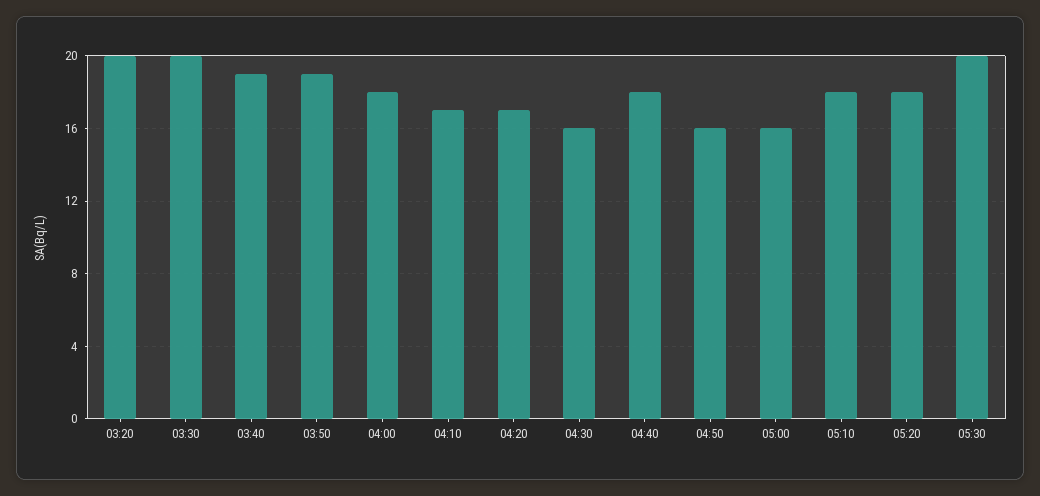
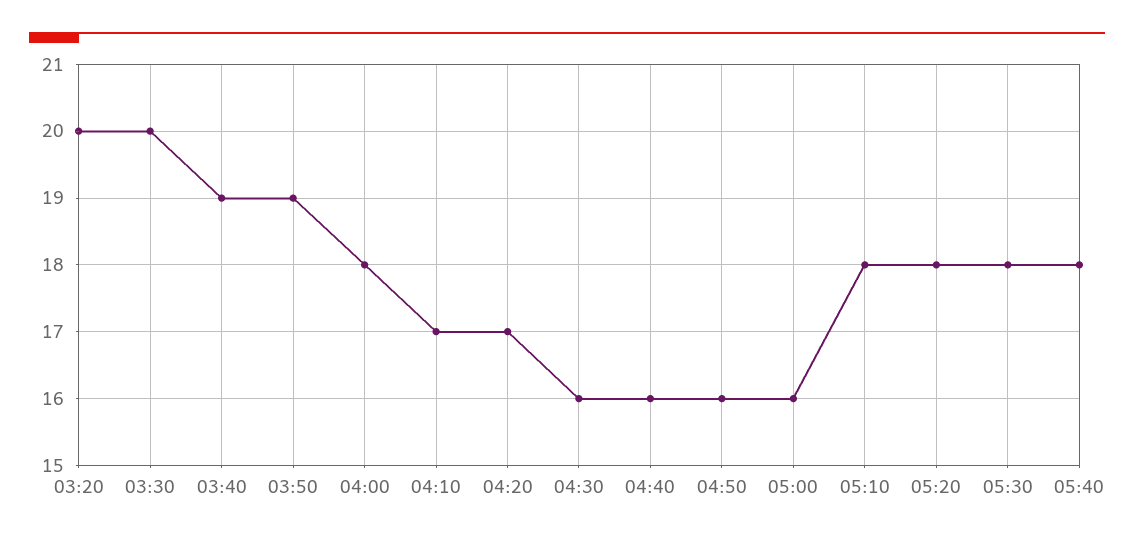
04:40: 18 -> 16
05:30: 20 -> 18
05:40: none -> 18

